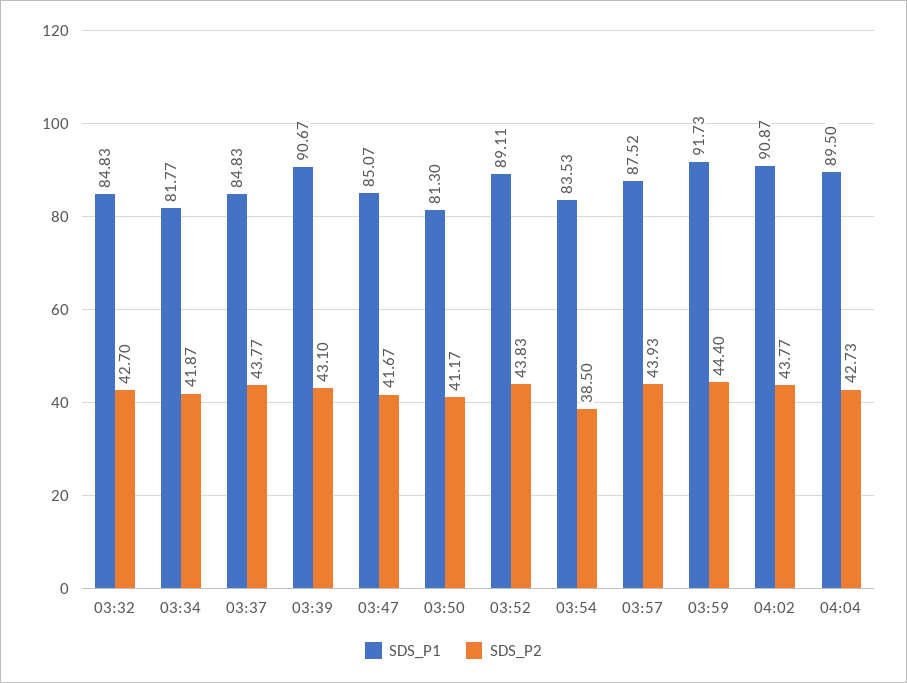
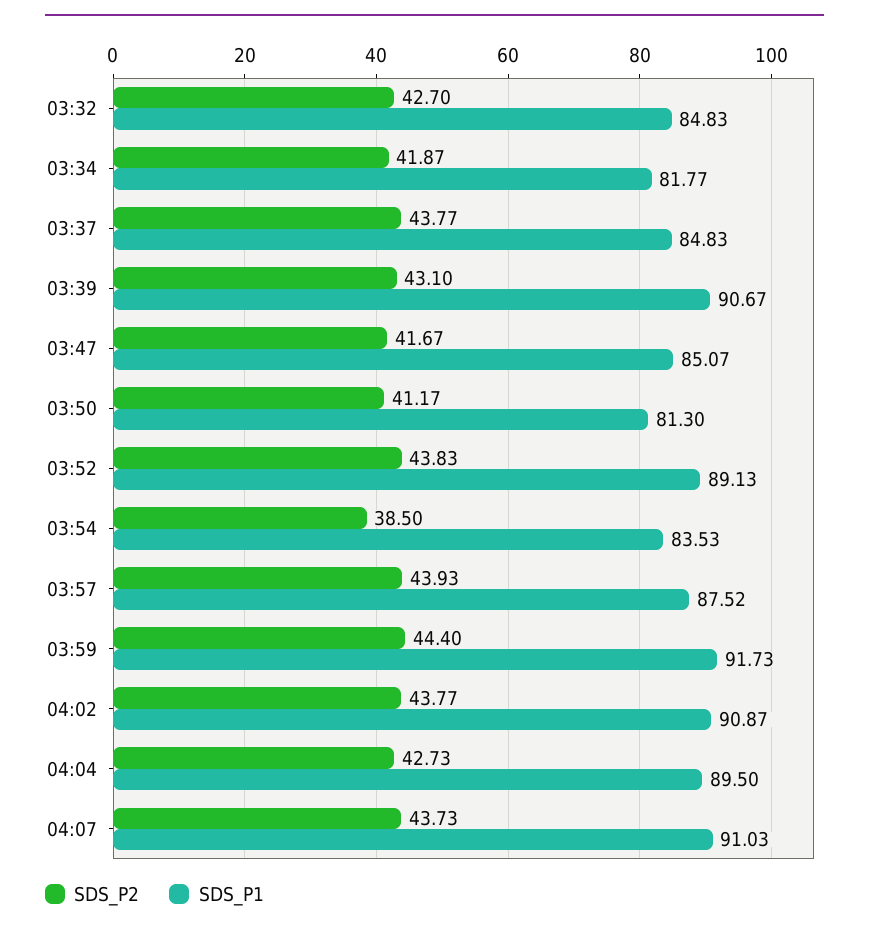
SDS_P1, 03:52: 89.11 -> 89.13
SDS_P2, 04:07: none -> 43.73
SDS_P1, 04:07: none -> 91.03

